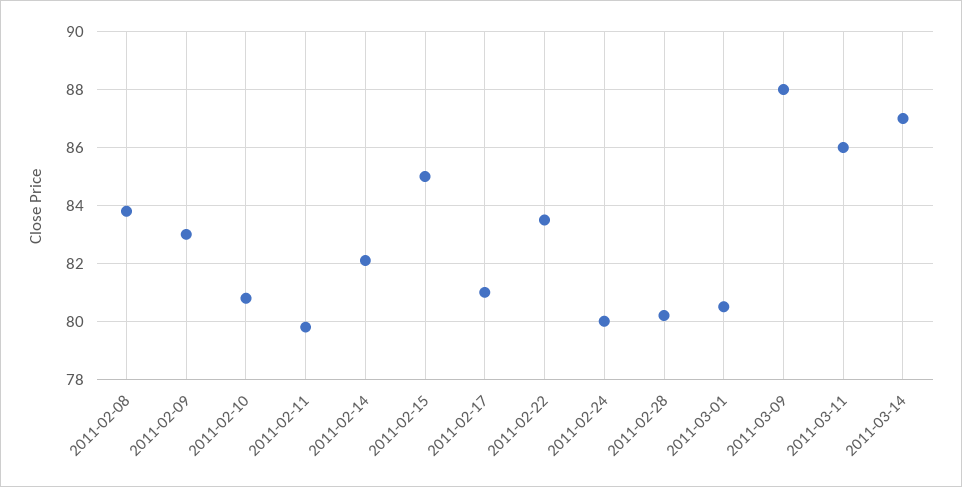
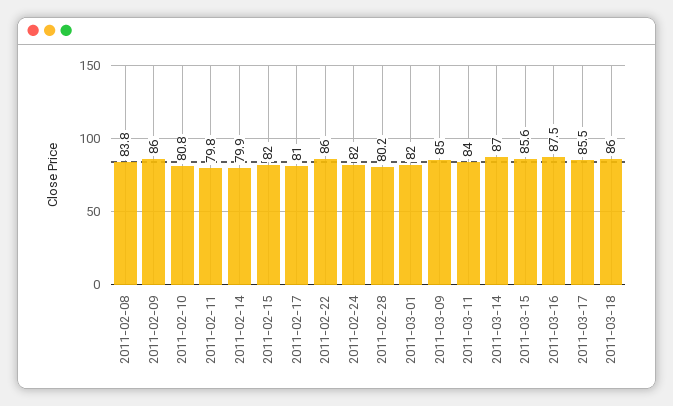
2011-02-09: 83 -> 86
2011-02-14: 82 -> 79.9
2011-02-15: 85 -> 82
2011-02-22: 83.5 -> 86
2011-02-24: 80 -> 82
2011-03-01: 80.5 -> 82
2011-03-09: 88 -> 85
2011-03-11: 86 -> 84
2011-03-15: none -> 85.6
2011-03-16: none -> 87.5
2011-03-17: none -> 85.5
2011-03-18: none -> 86

